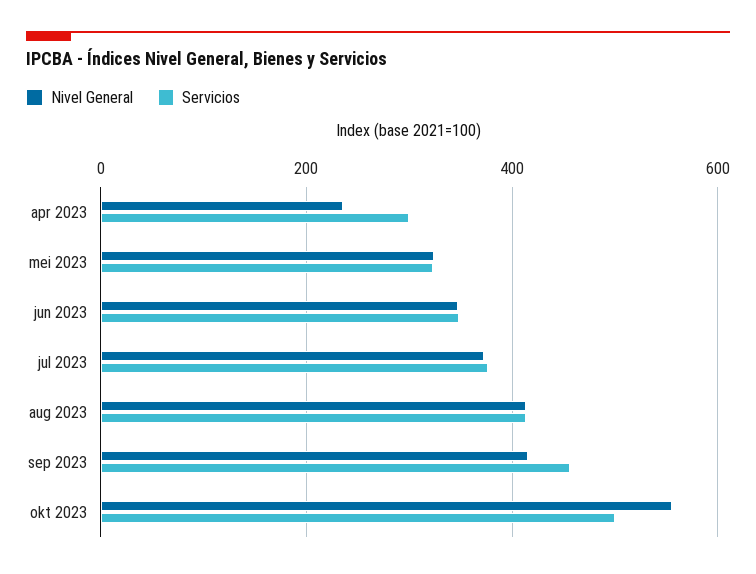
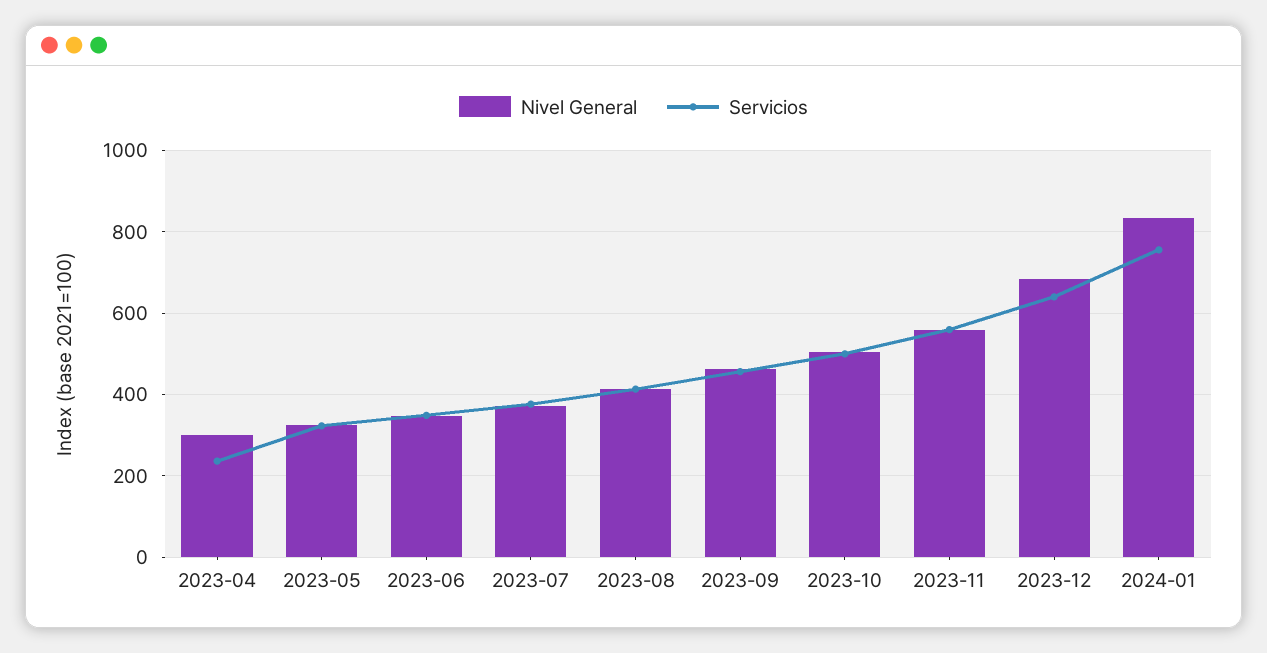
Nivel General, apr 2023: 240 -> 300
Servicios, apr 2023: 300 -> 240
Nivel General, sep 2023: 420 -> 460
Nivel General, okt 2023: 560 -> 500
Nivel General, 2023-11: none -> 560
Servicios, 2023-11: none -> 560
Nivel General, 2023-12: none -> 680
Servicios, 2023-12: none -> 640
Nivel General, 2024-01: none -> 840
Servicios, 2024-01: none -> 760

